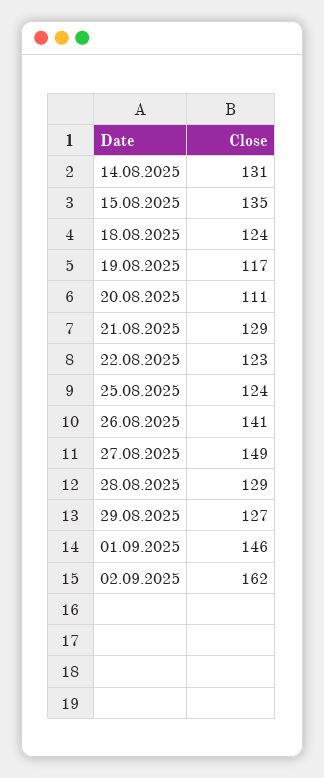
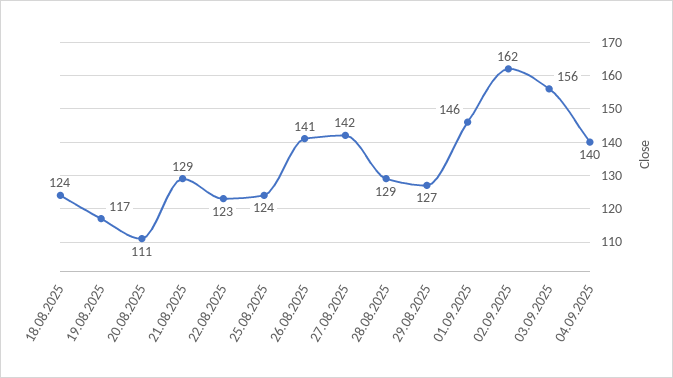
14.08.2025: 131 -> none
15.08.2025: 135 -> none
27.08.2025: 149 -> 142
03.09.2025: none -> 156
04.09.2025: none -> 140

